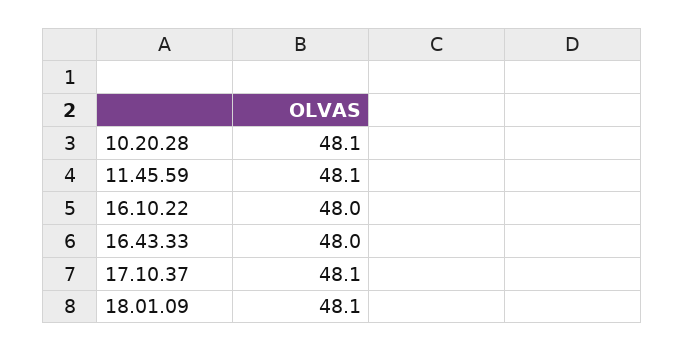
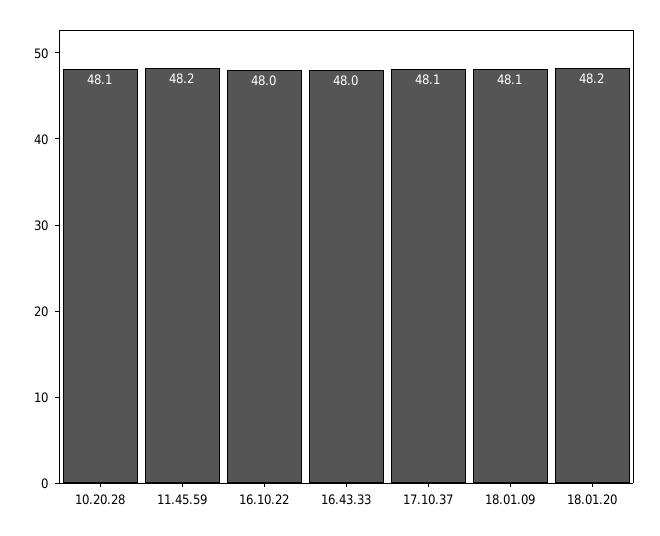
11.45.59: 48.1 -> 48.2
18.01.20: none -> 48.2

